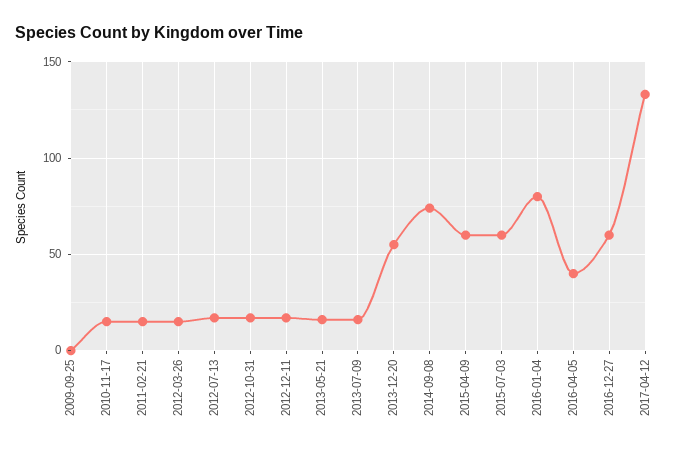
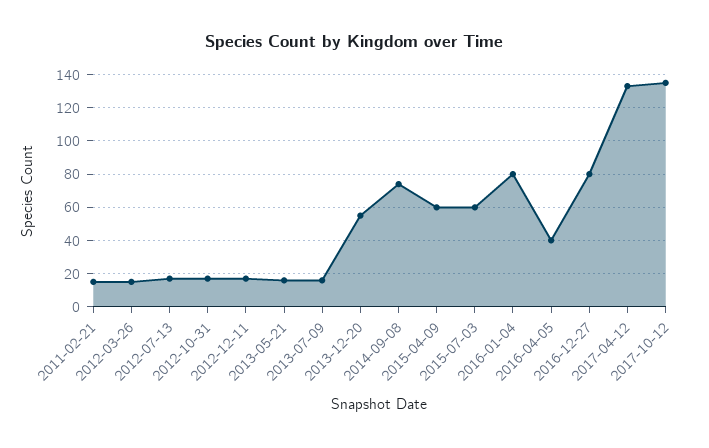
2009-09-25: 0 -> none
2010-11-17: 15 -> none
2016-12-27: 60 -> 80
2017-10-12: none -> 135

